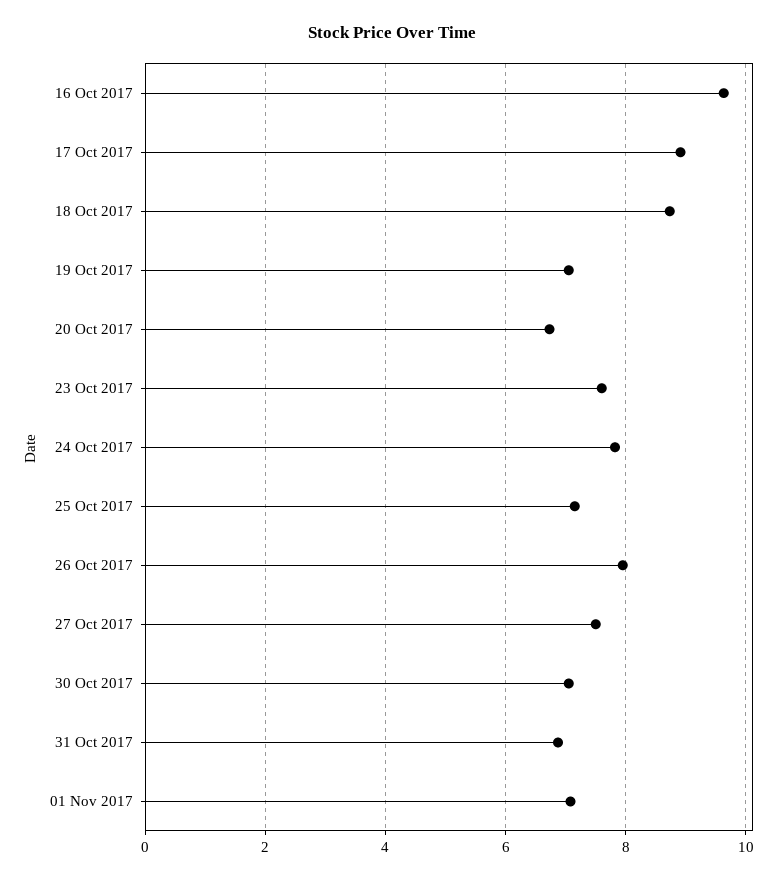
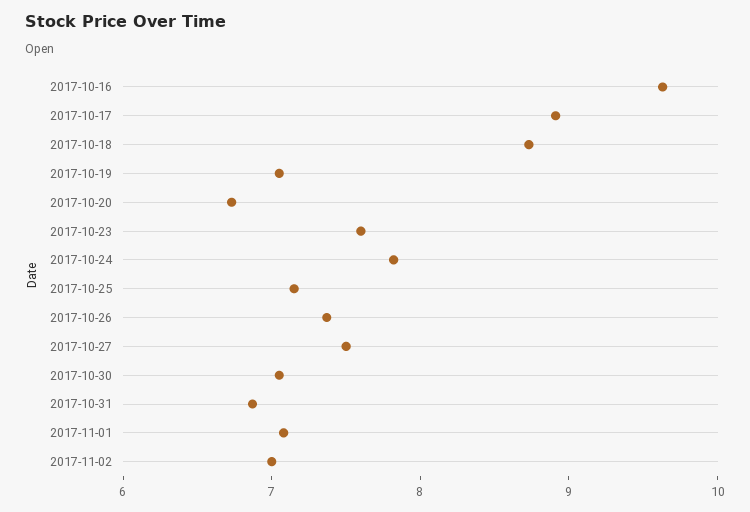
26 Oct 2017: 8 -> 7.4
2017-11-02: none -> 7

